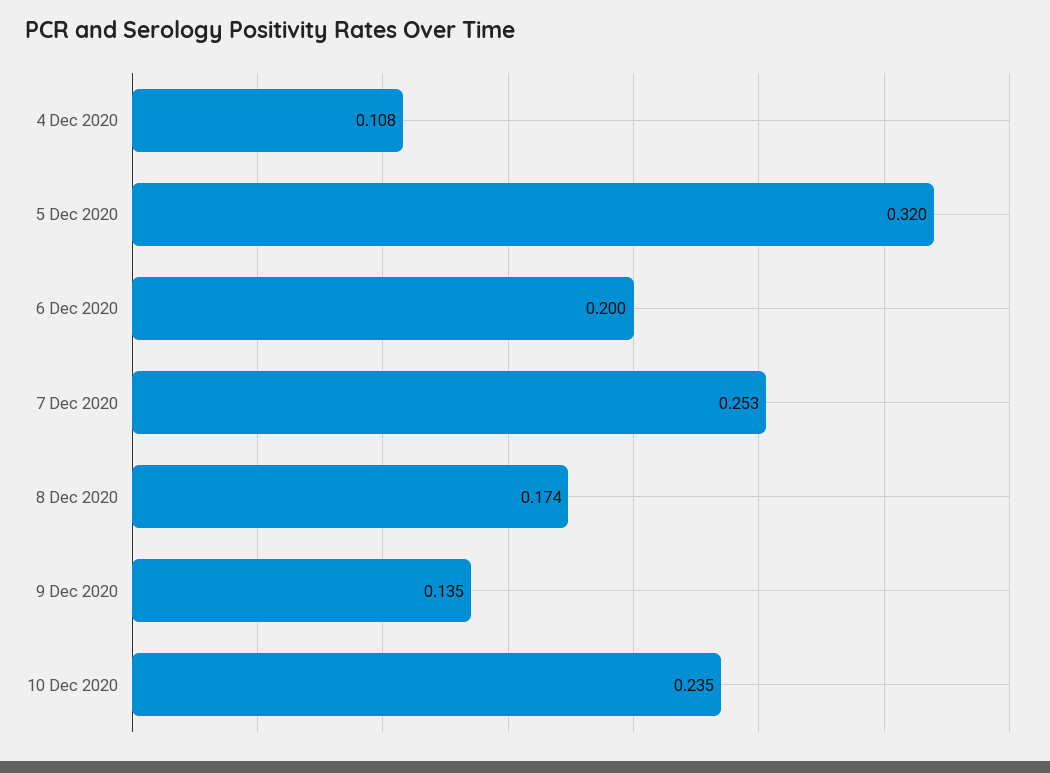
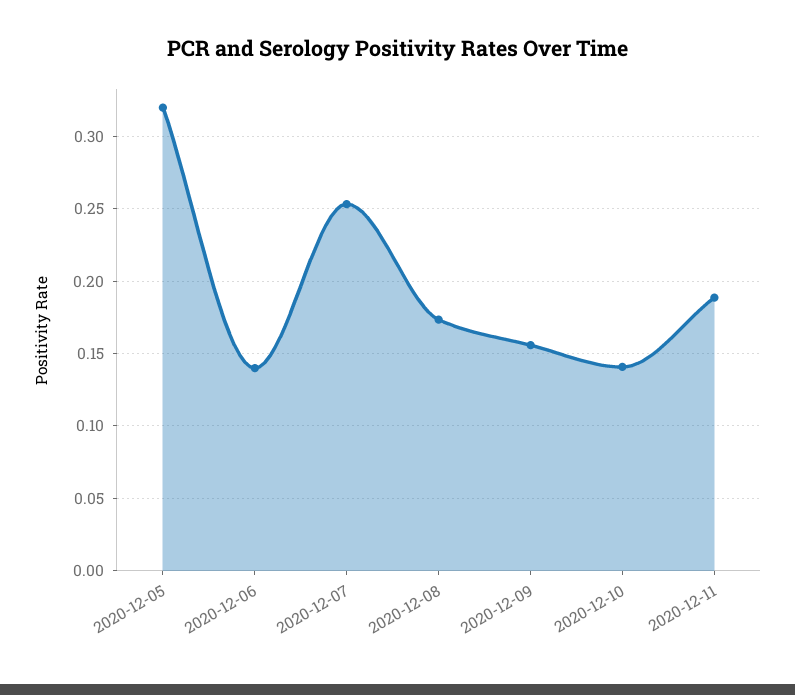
4 Dec 2020: 0.108 -> none
6 Dec 2020: 0.2 -> 0.14
9 Dec 2020: 0.135 -> 0.155
10 Dec 2020: 0.235 -> 0.14
2020-12-11: none -> 0.19

